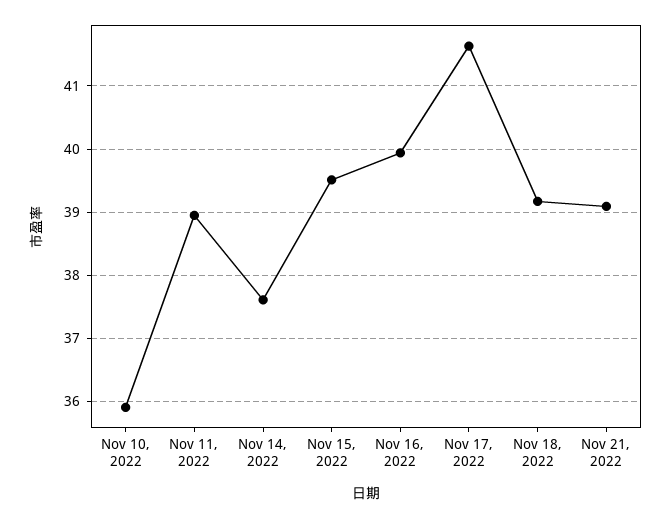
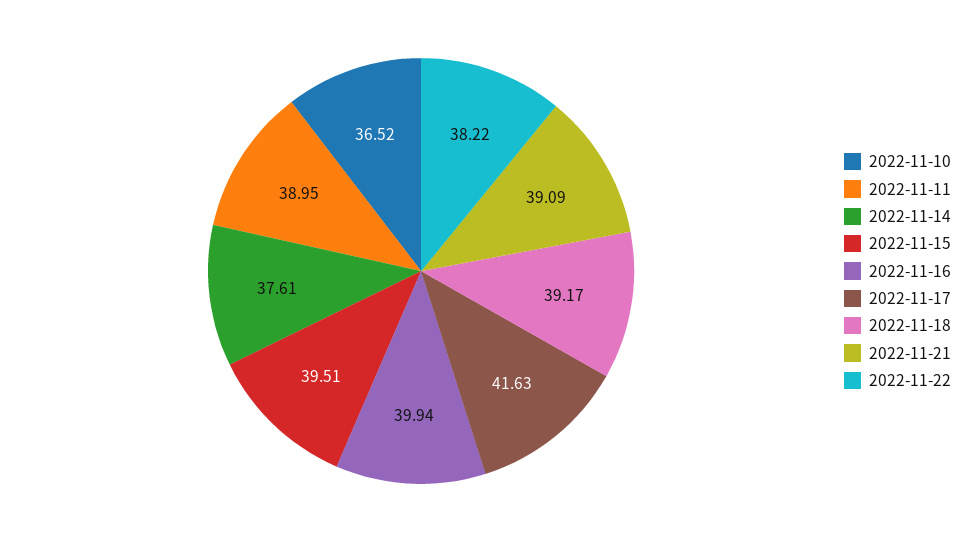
Nov 10, 2022: 35.9 -> 36.52
2022-11-22: none -> 38.22

